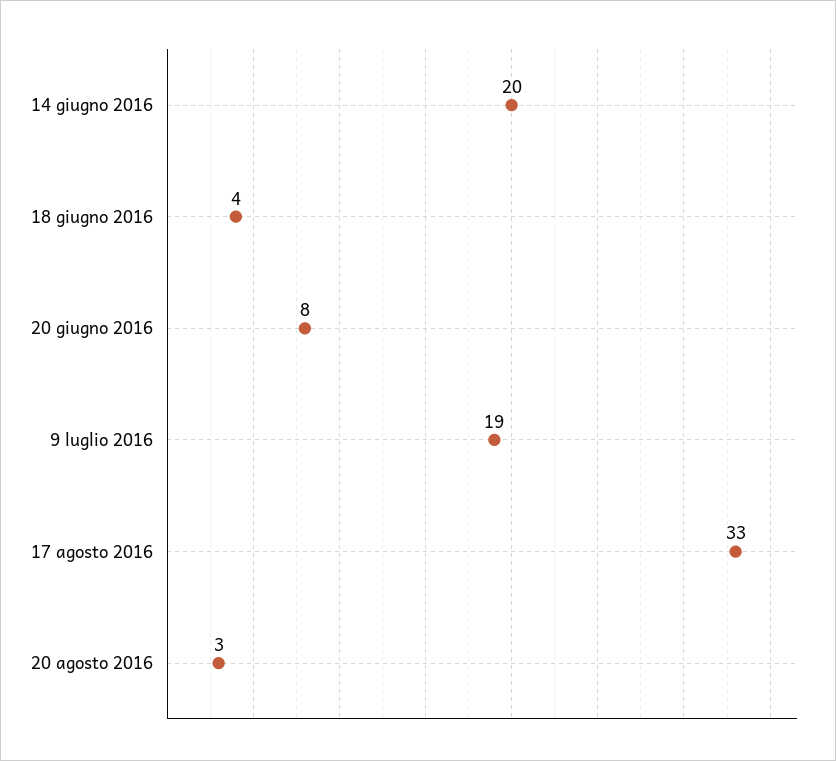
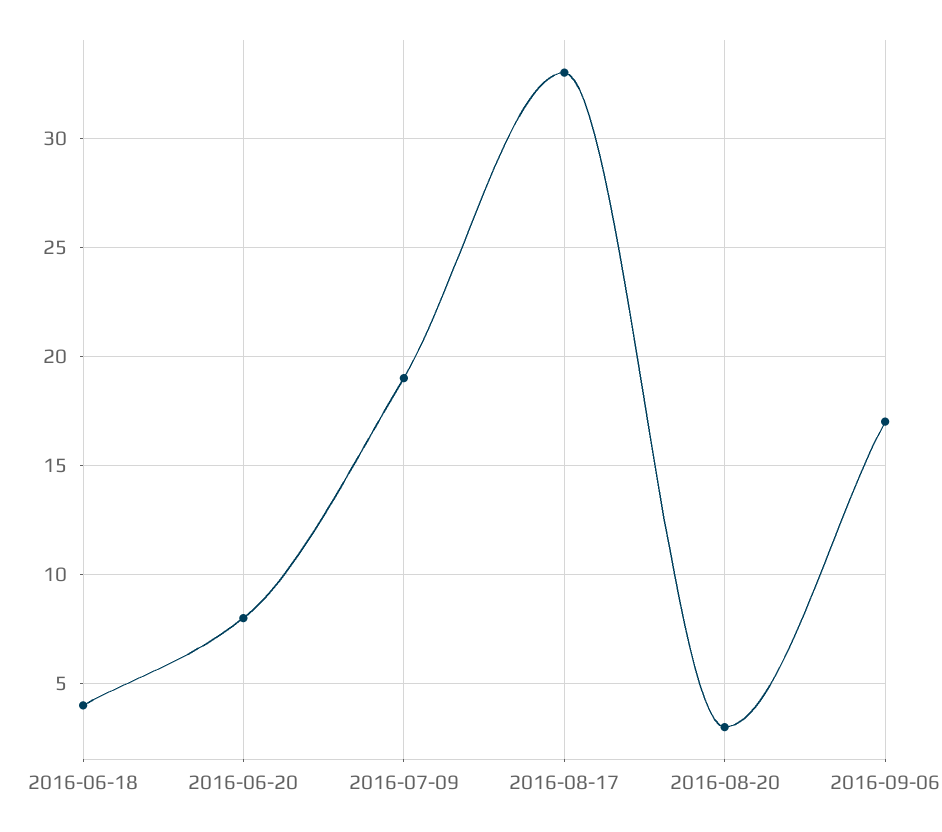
14 giugno 2016: 20 -> none
2016-09-06: none -> 17

